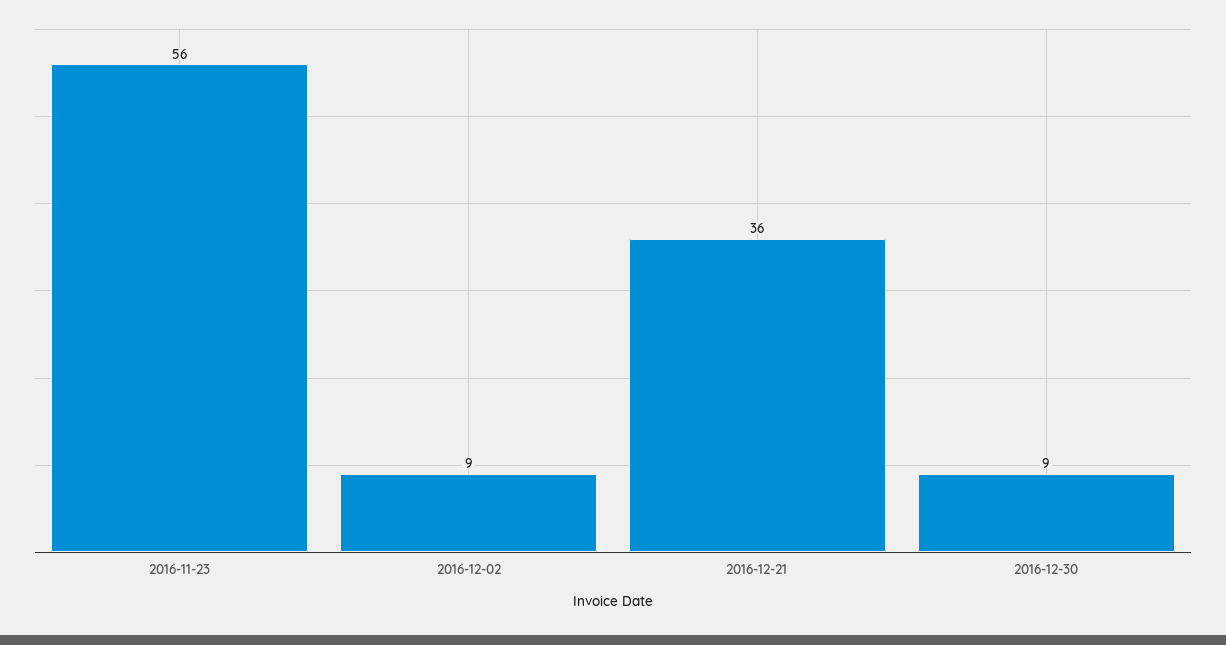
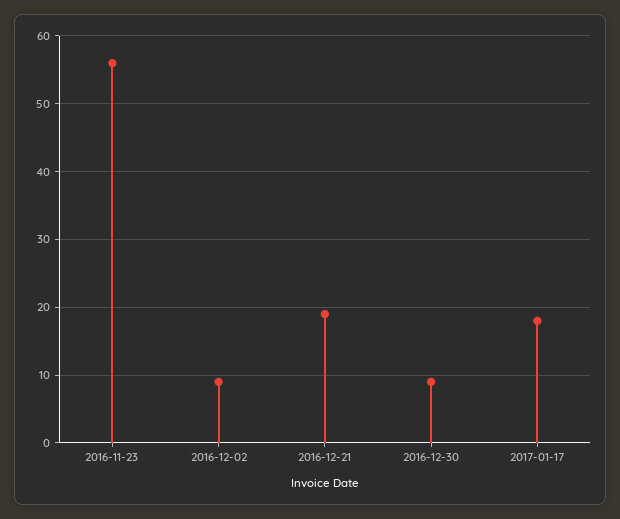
2016-12-21: 36 -> 19
2017-01-17: none -> 18

